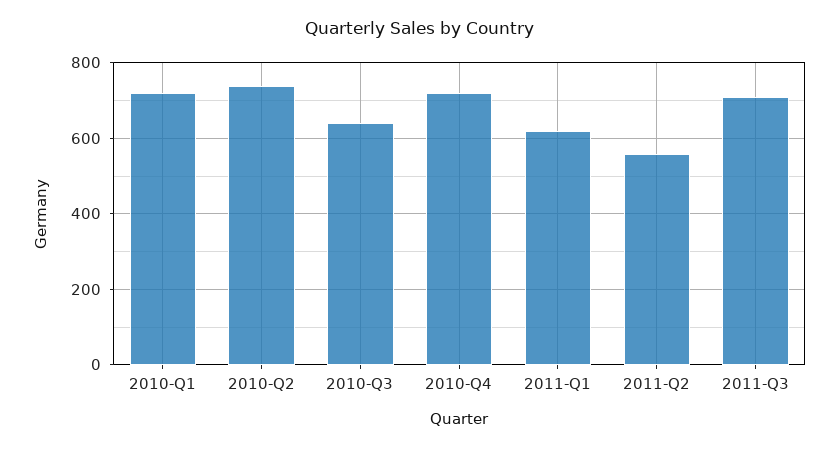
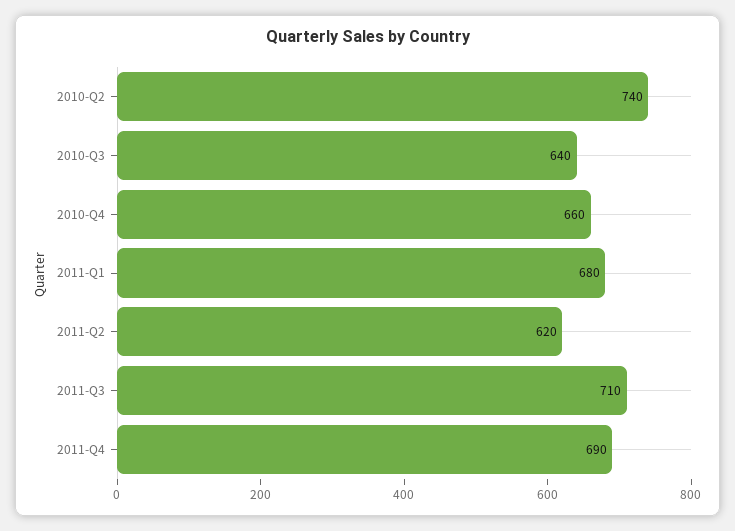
2010-Q1: 720 -> none
2010-Q4: 720 -> 660
2011-Q1: 620 -> 680
2011-Q2: 560 -> 620
2011-Q4: none -> 690

